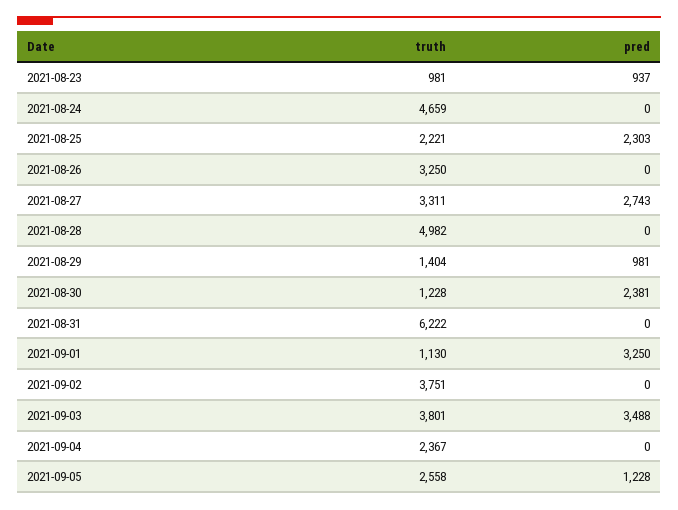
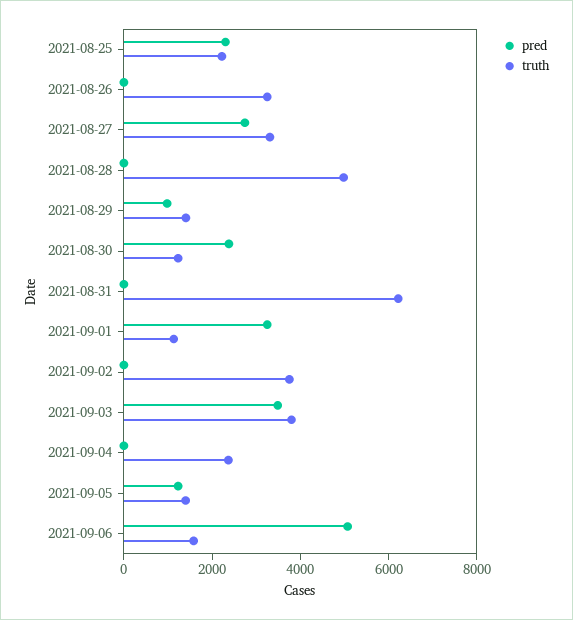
truth, 2021-08-23: 981 -> none
pred, 2021-08-23: 937 -> none
truth, 2021-08-24: 4659 -> none
pred, 2021-08-24: 0 -> none
truth, 2021-09-05: 2558 -> 1500
pred, 2021-09-06: none -> 5000
truth, 2021-09-06: none -> 1500

